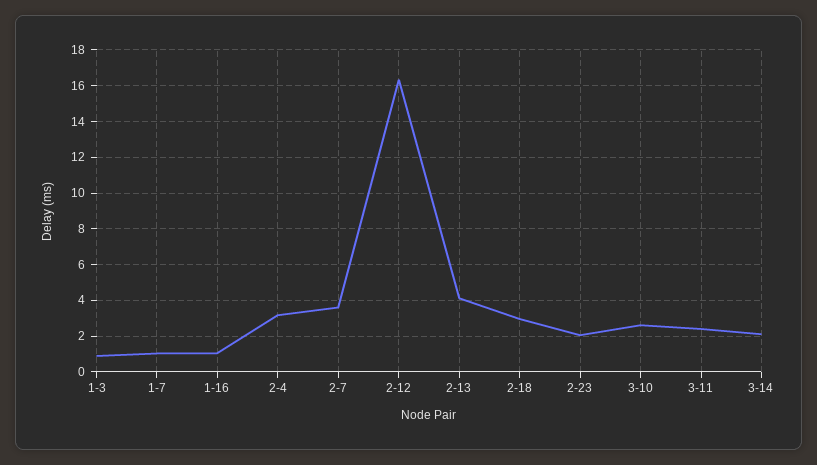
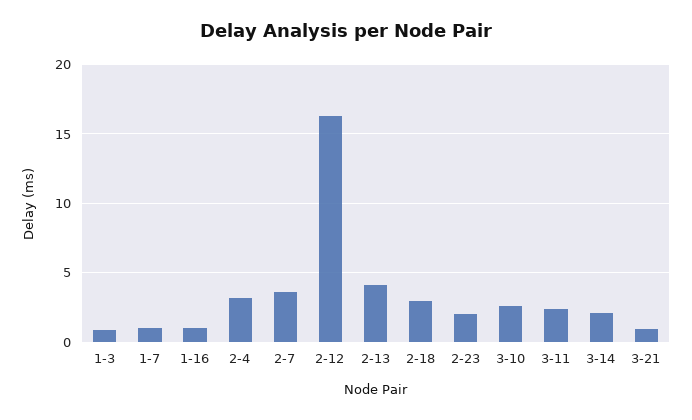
3-21: none -> 1

